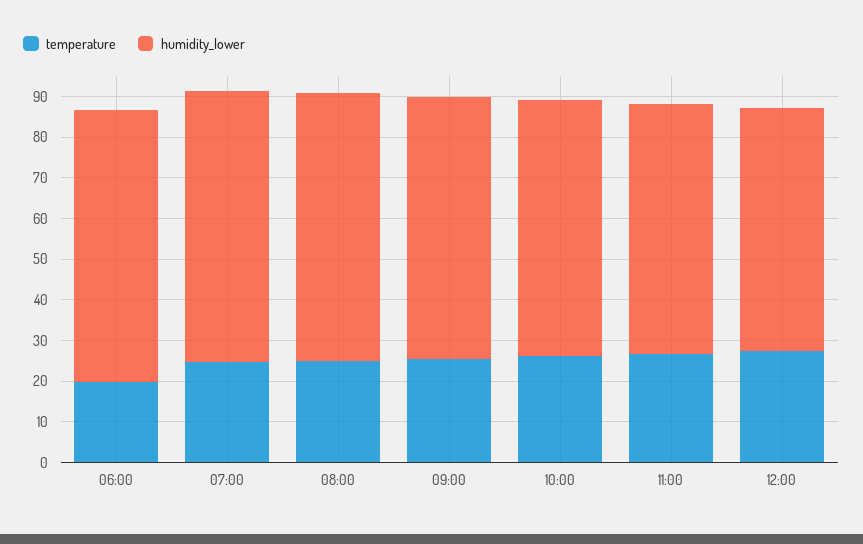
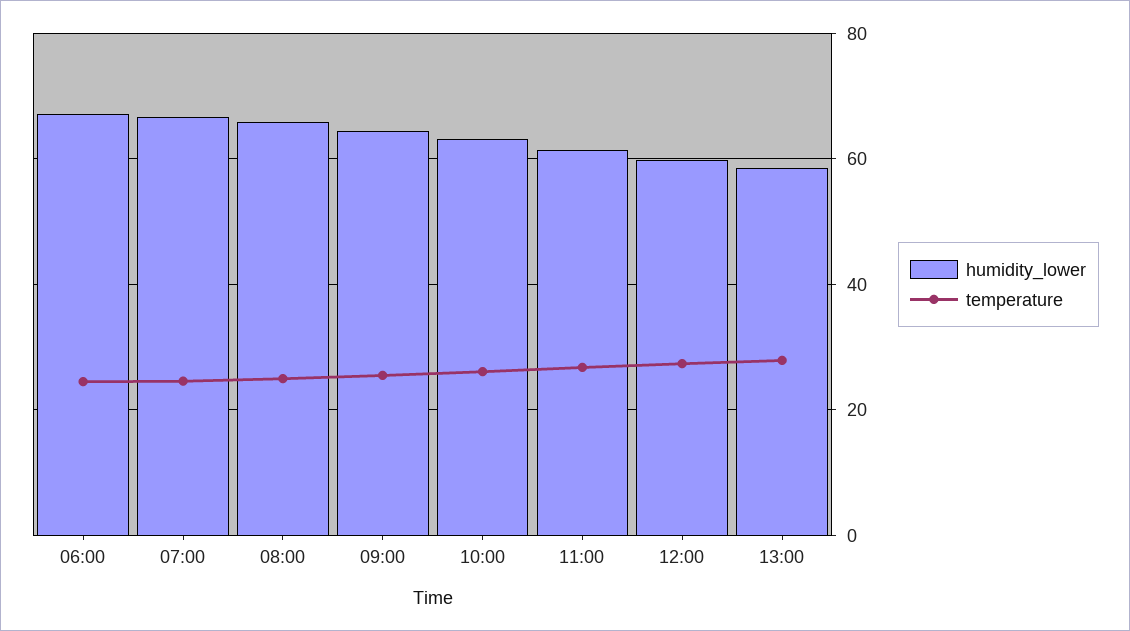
temperature, 06:00: 20 -> 24
humidity_lower, 13:00: none -> 58
temperature, 13:00: none -> 28

